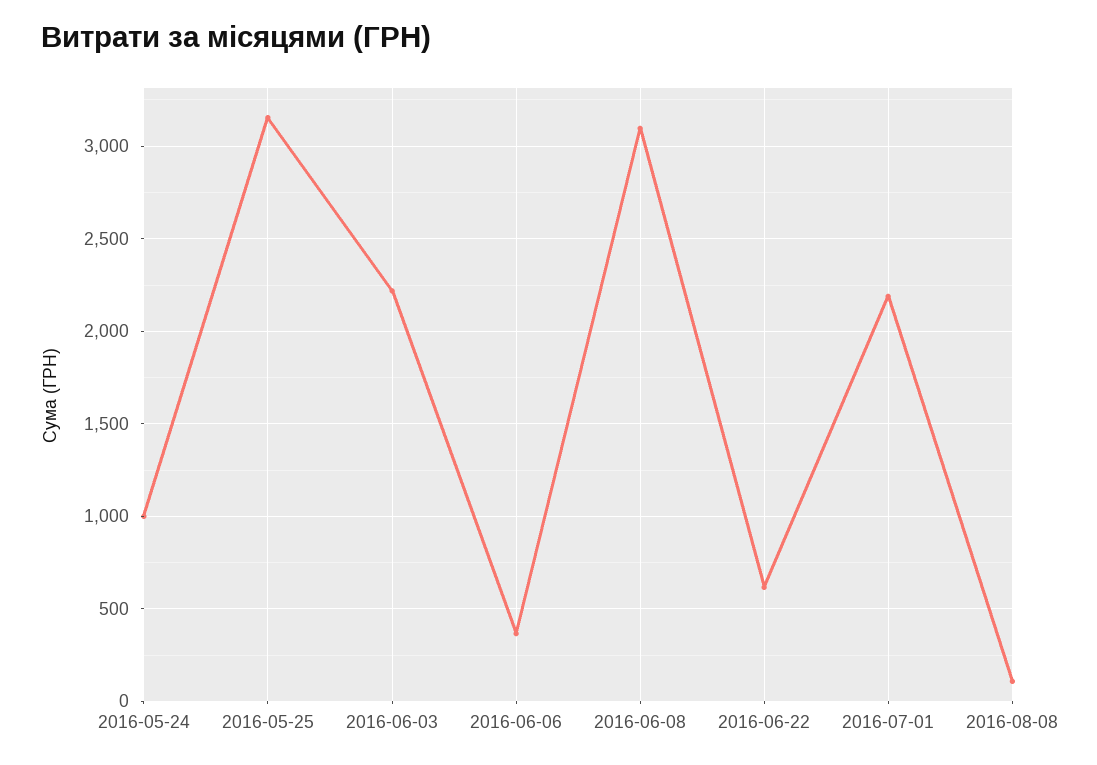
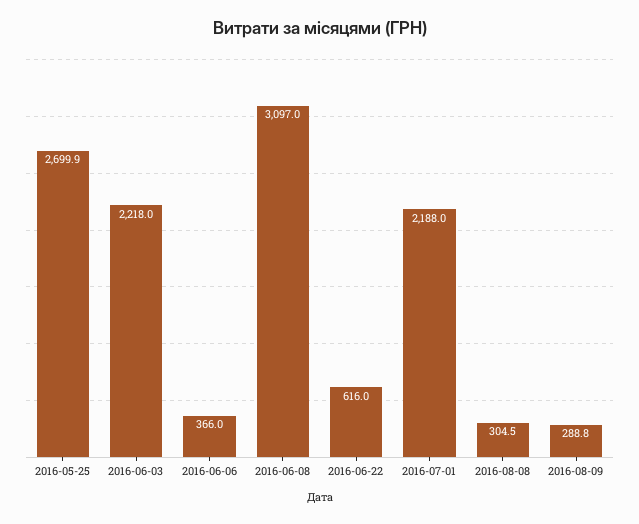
2016-05-24: 1000 -> none
2016-05-25: 3150 -> 2699.9
2016-08-08: 100 -> 304.5
2016-08-09: none -> 288.8

